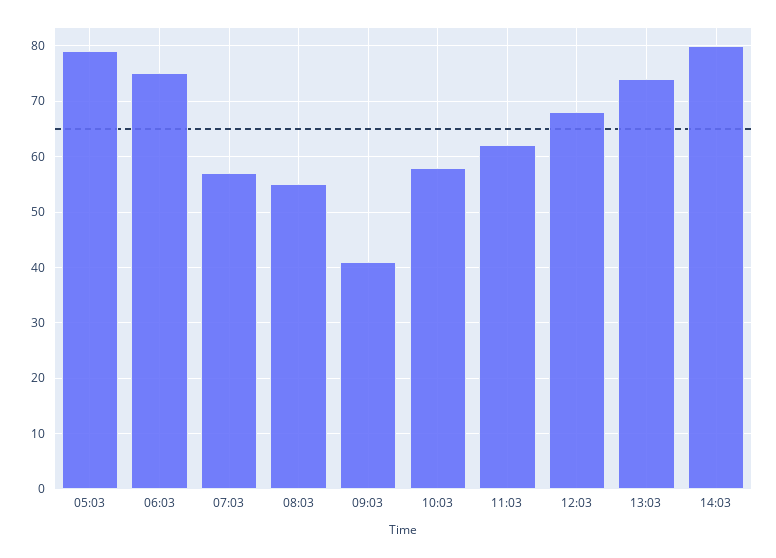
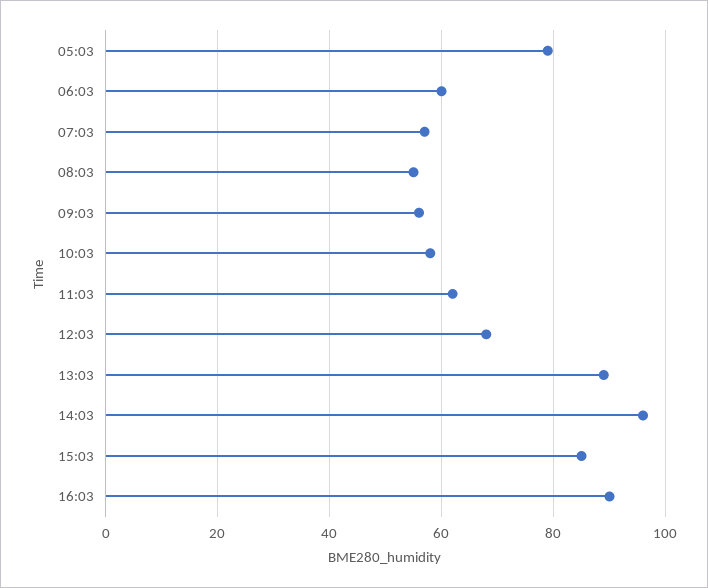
06:03: 75 -> 60
09:03: 40 -> 55
13:03: 75 -> 90
14:03: 80 -> 95
15:03: none -> 85
16:03: none -> 90

